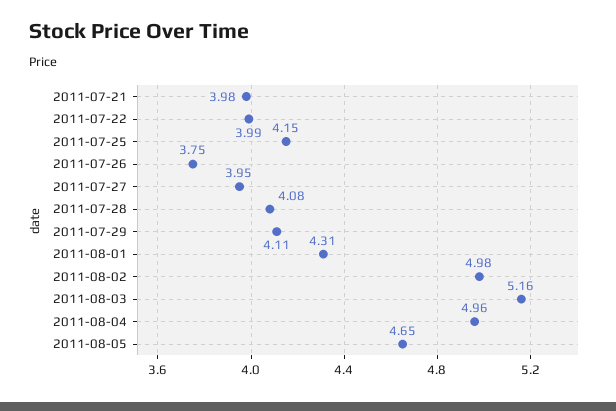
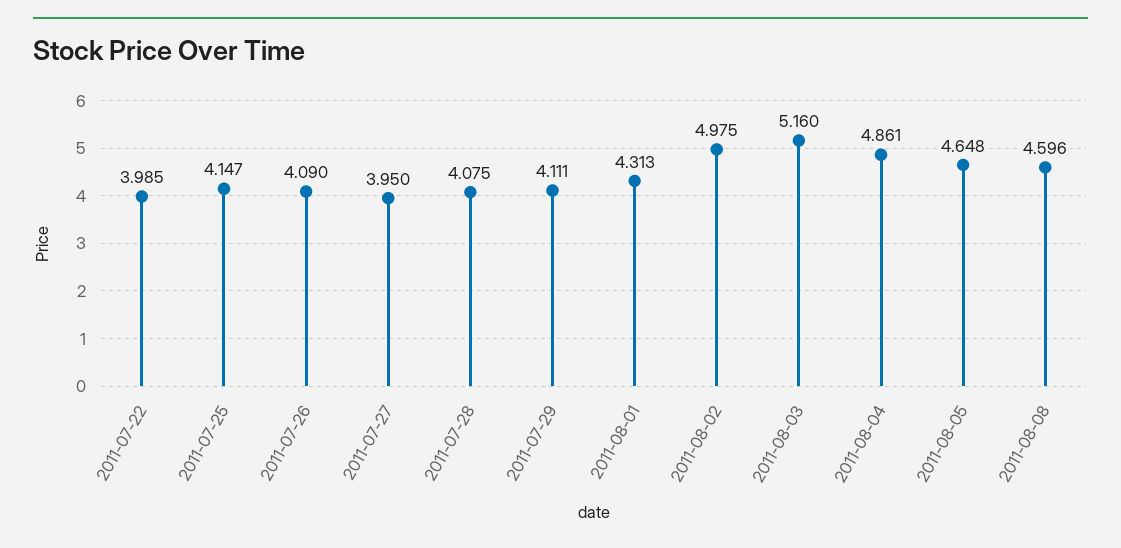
2011-07-21: 3.98 -> none
2011-07-26: 3.75 -> 4.09
2011-08-04: 4.96 -> 4.861
2011-08-08: none -> 4.596

